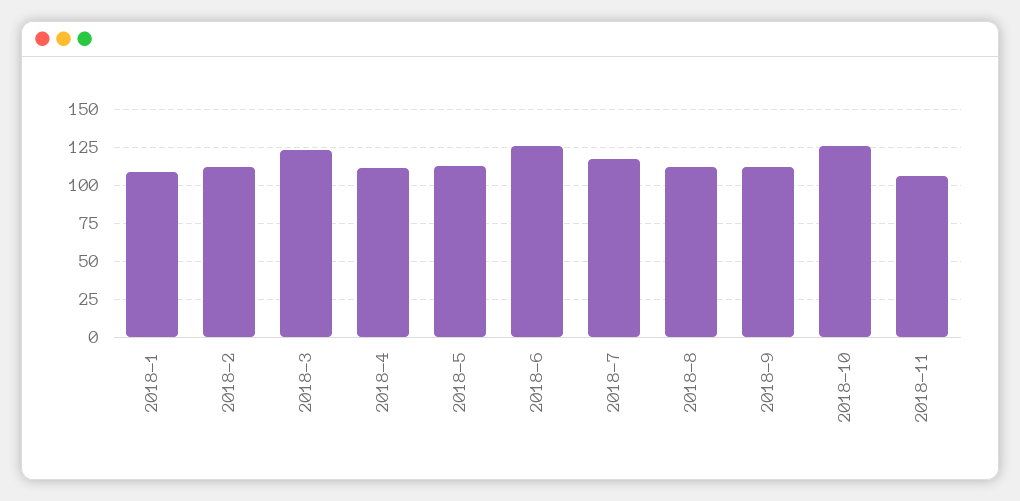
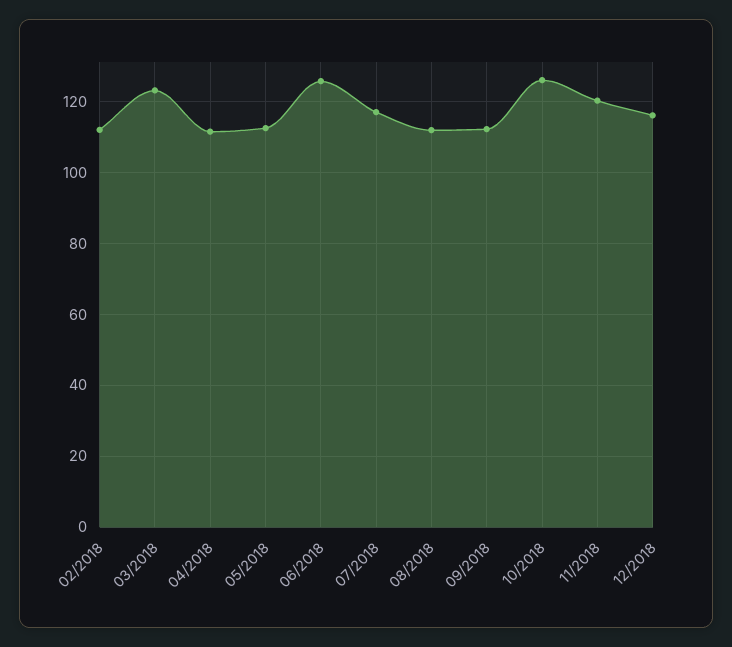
2018-1: 110 -> none
2018-11: 105 -> 120
12/2018: none -> 116

